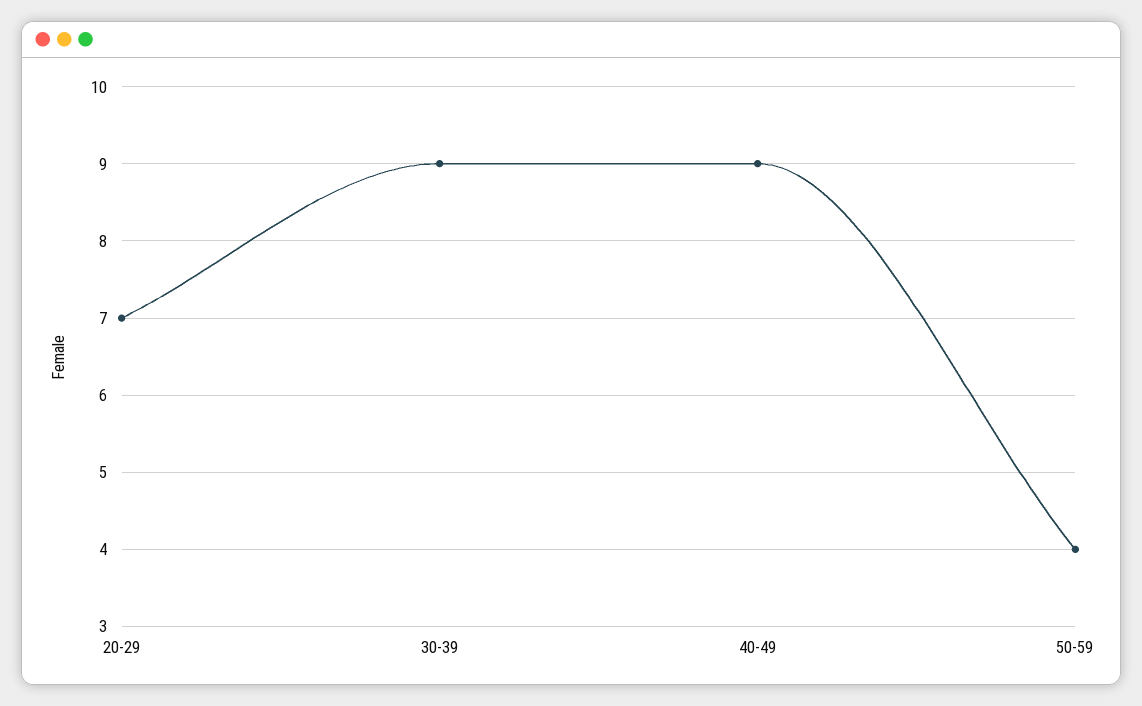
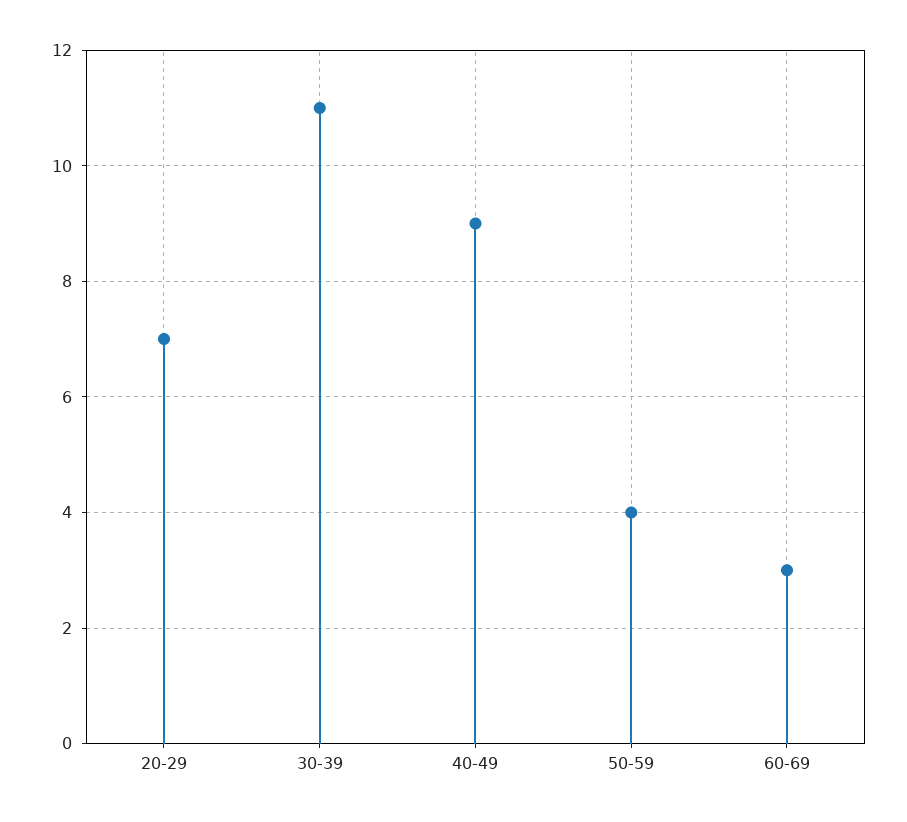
30-39: 9 -> 11
60-69: none -> 3

